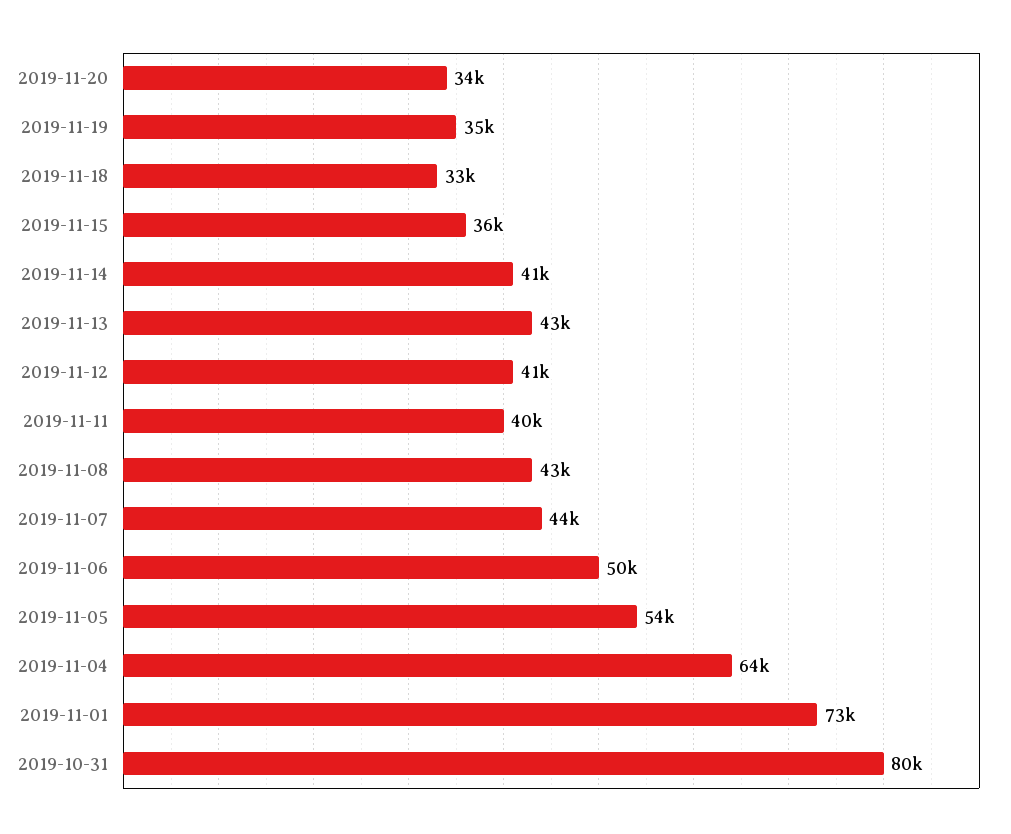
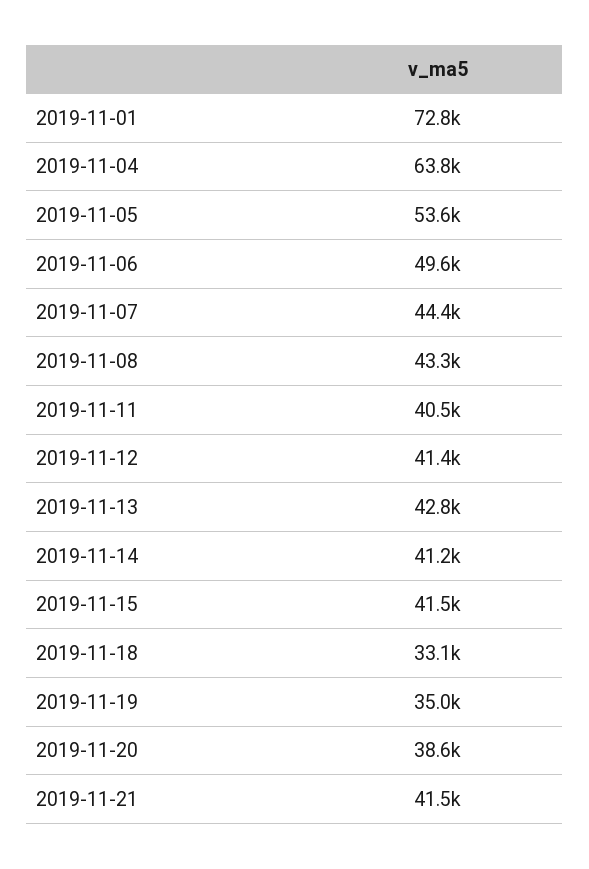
2019-11-20: 34000 -> 38600
2019-11-15: 36000 -> 41500
2019-10-31: 80000 -> none
2019-11-21: none -> 41500

